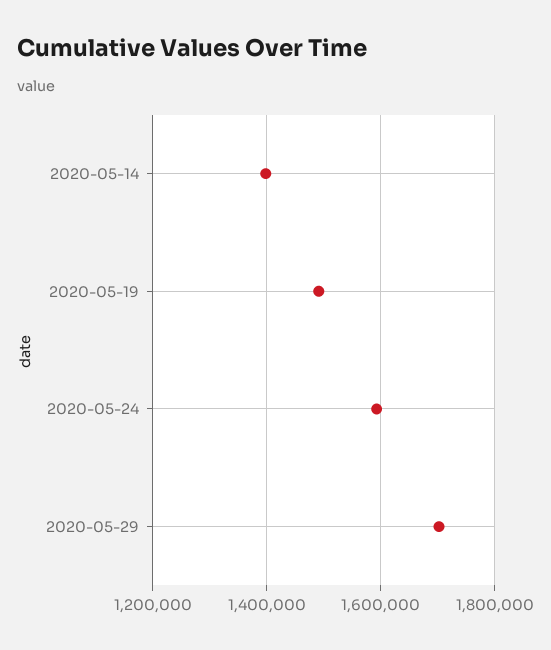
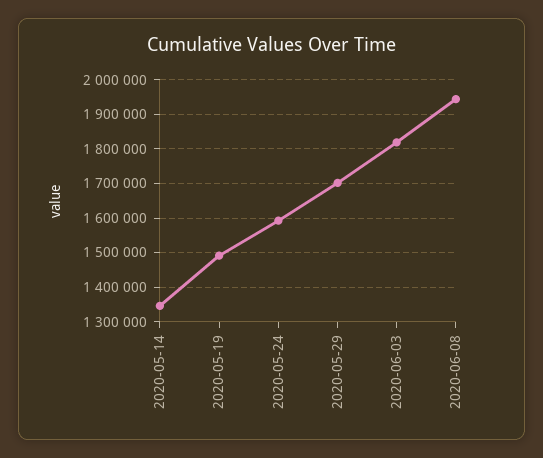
2020-05-14: 1400000 -> 1340000
2020-06-03: none -> 1820000
2020-06-08: none -> 1940000

